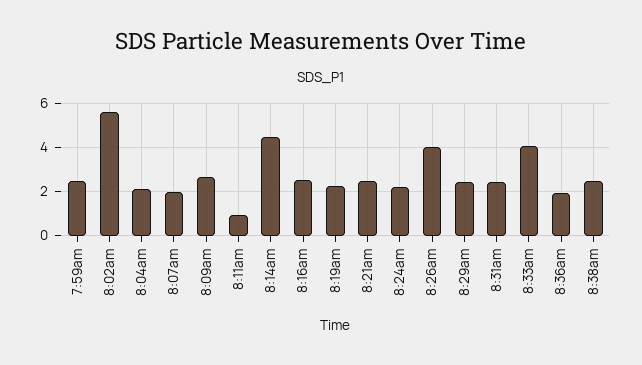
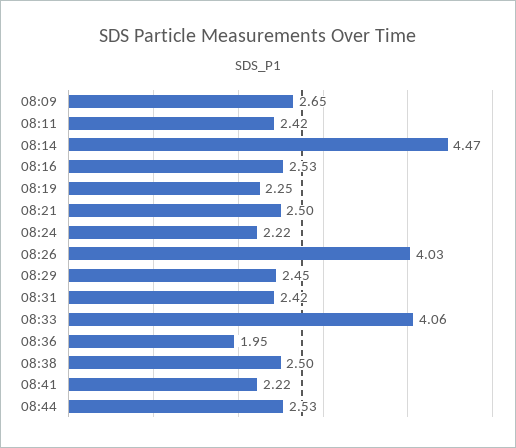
7:59am: 2.5 -> none
8:02am: 5.5 -> none
8:04am: 2 -> none
8:07am: 2 -> none
8:11am: 1 -> 2.42
08:41: none -> 2.22
08:44: none -> 2.53

